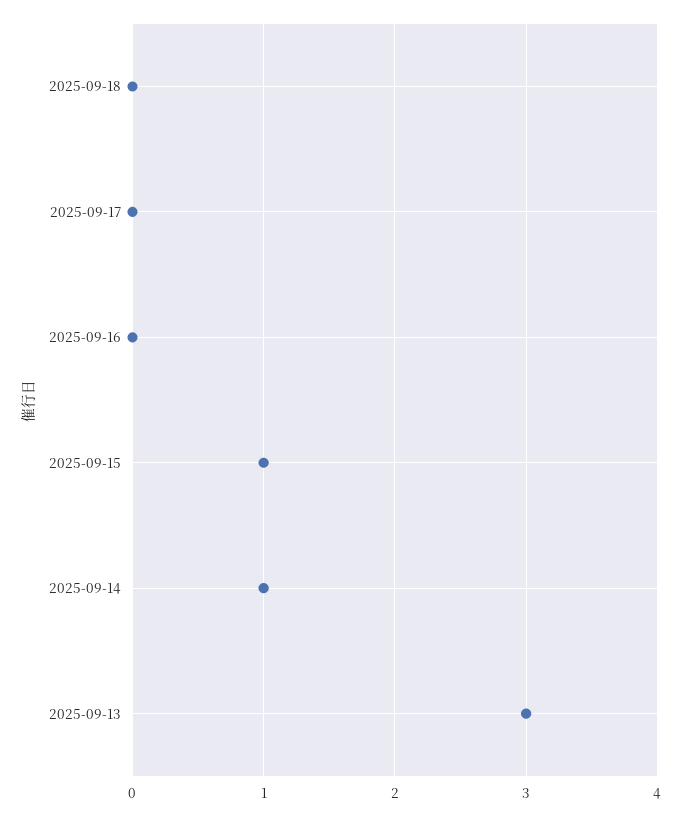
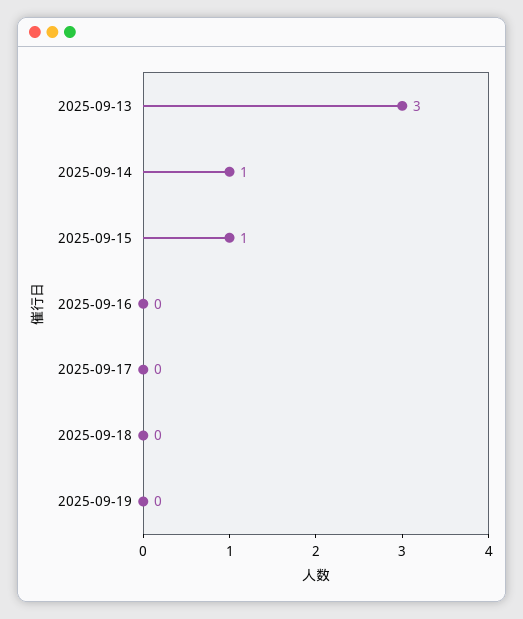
2025-09-19: none -> 0

